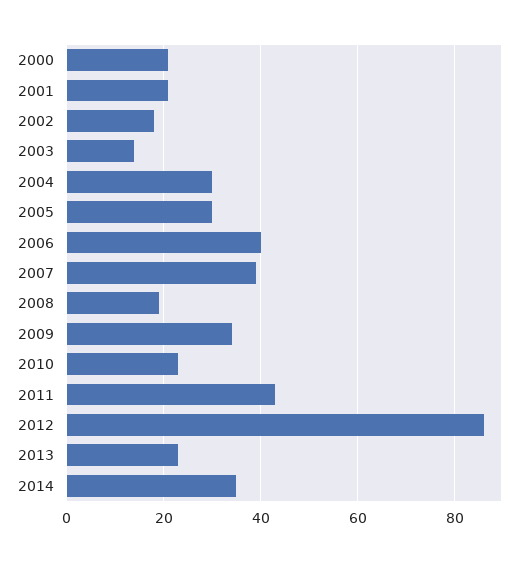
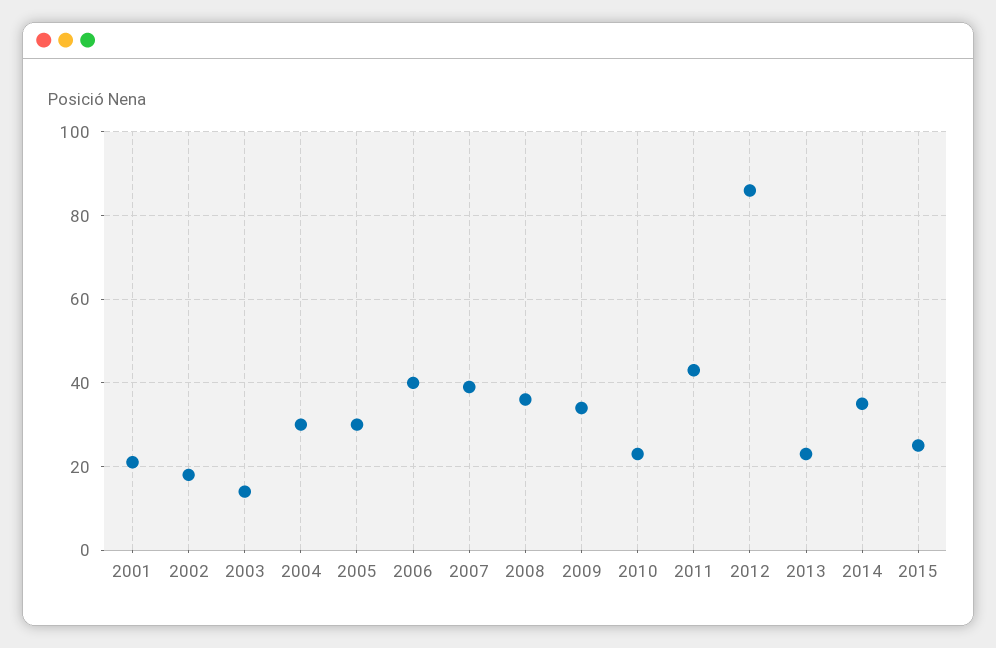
2000: 20 -> none
2008: 20 -> 35
2015: none -> 25

